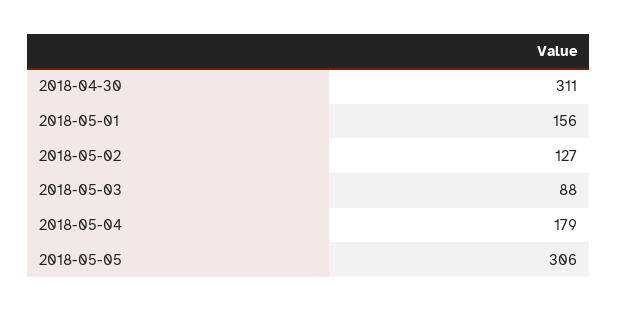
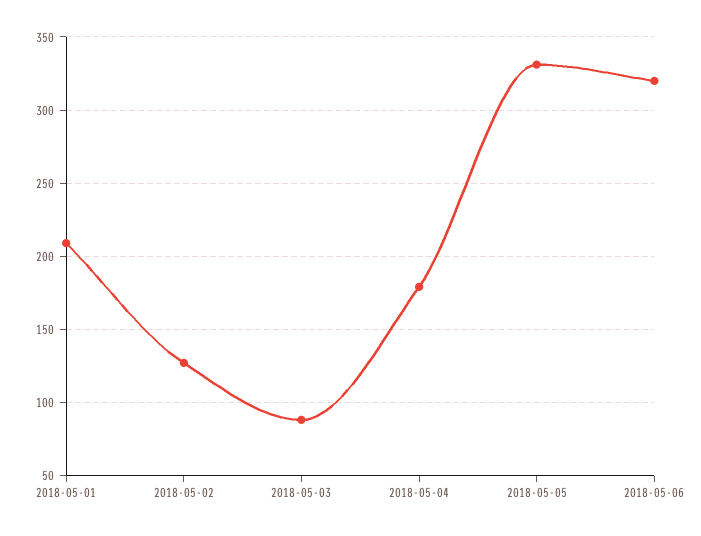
2018-04-30: 311 -> none
2018-05-01: 156 -> 210
2018-05-05: 306 -> 330
2018-05-06: none -> 320

